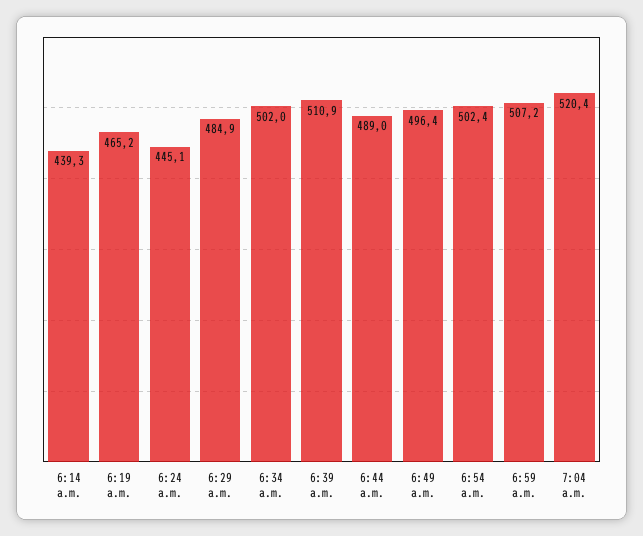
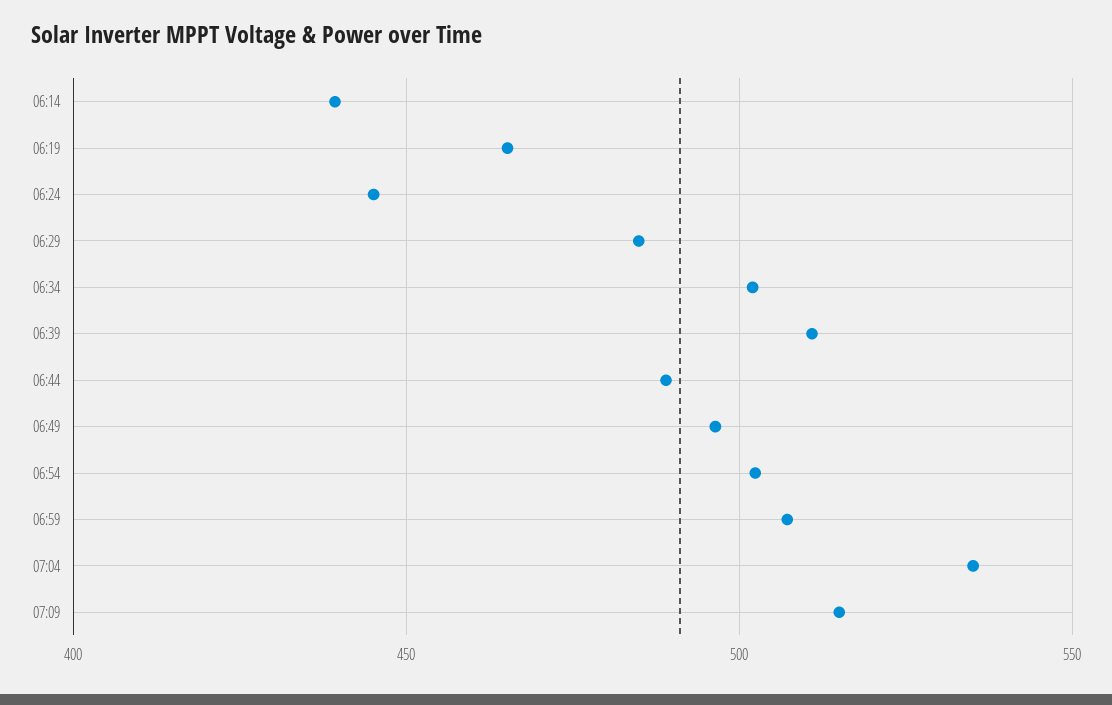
7:04 a.m.: 520.4 -> 535
07:09: none -> 515

